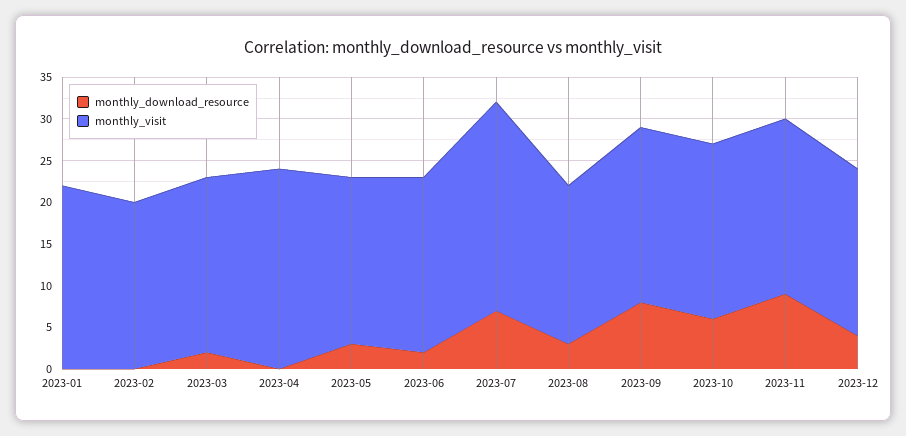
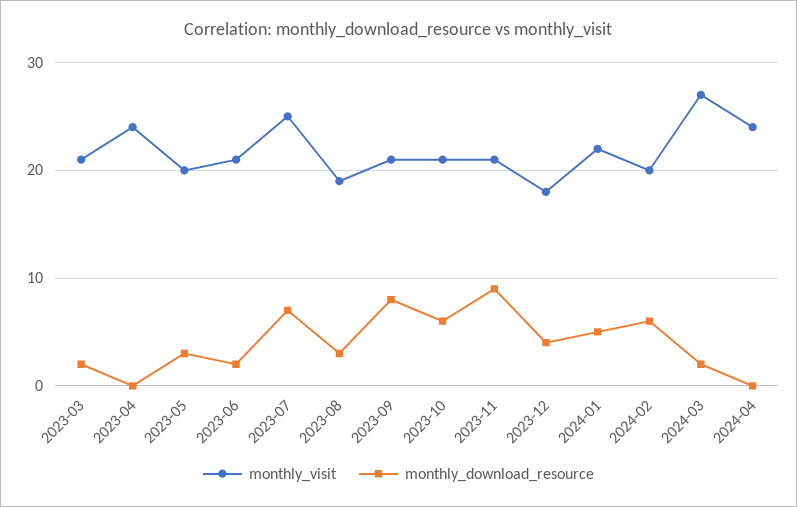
monthly_download_resource, 2023-01: 0 -> none
monthly_visit, 2023-01: 22 -> none
monthly_download_resource, 2023-02: 0 -> none
monthly_visit, 2023-02: 20 -> none
monthly_visit, 2023-12: 20 -> 18
monthly_visit, 2024-01: none -> 22
monthly_download_resource, 2024-01: none -> 5
monthly_visit, 2024-02: none -> 20
monthly_download_resource, 2024-02: none -> 6
monthly_visit, 2024-03: none -> 27
monthly_download_resource, 2024-03: none -> 2
monthly_visit, 2024-04: none -> 24
monthly_download_resource, 2024-04: none -> 0

